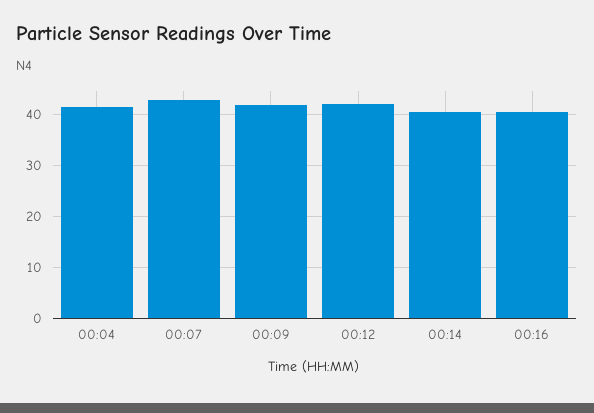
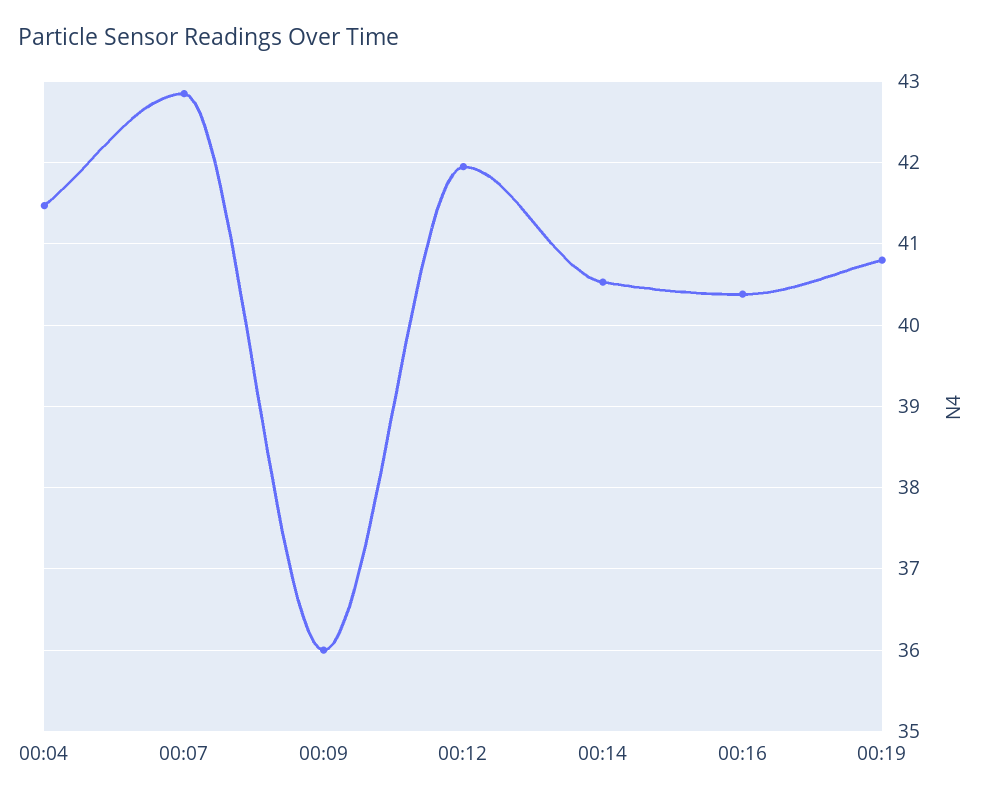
00:09: 42 -> 36
00:19: none -> 40.8

